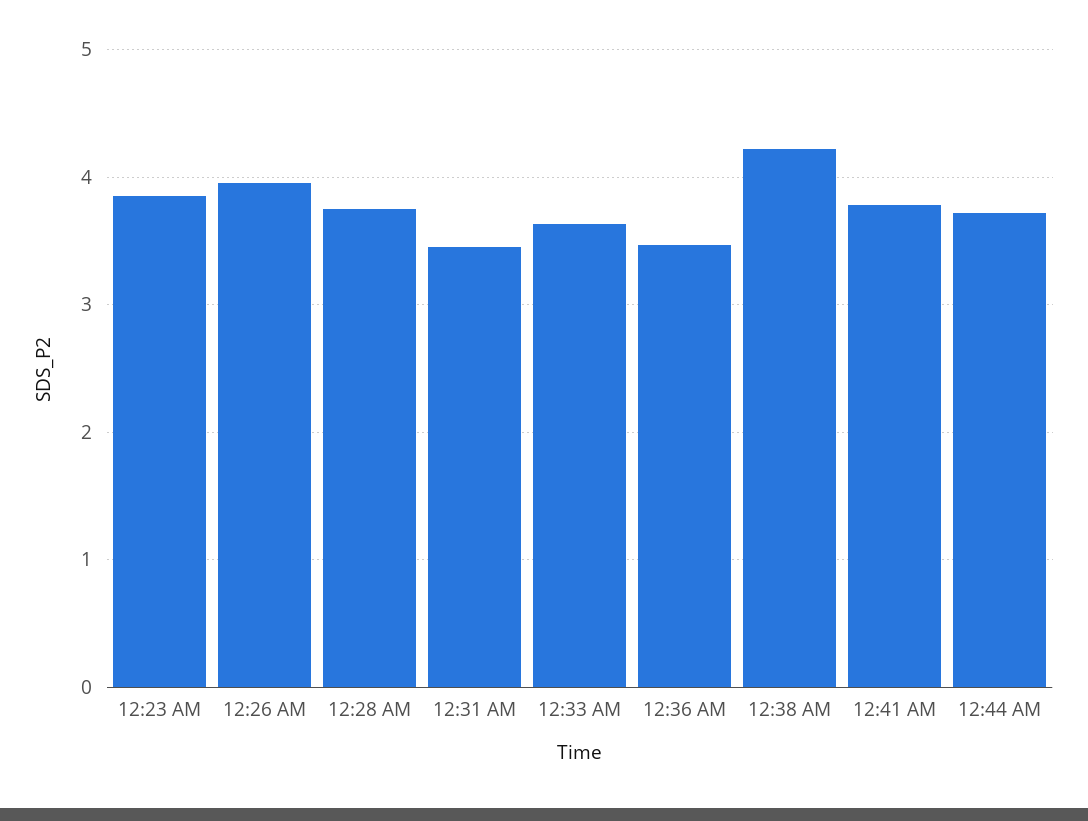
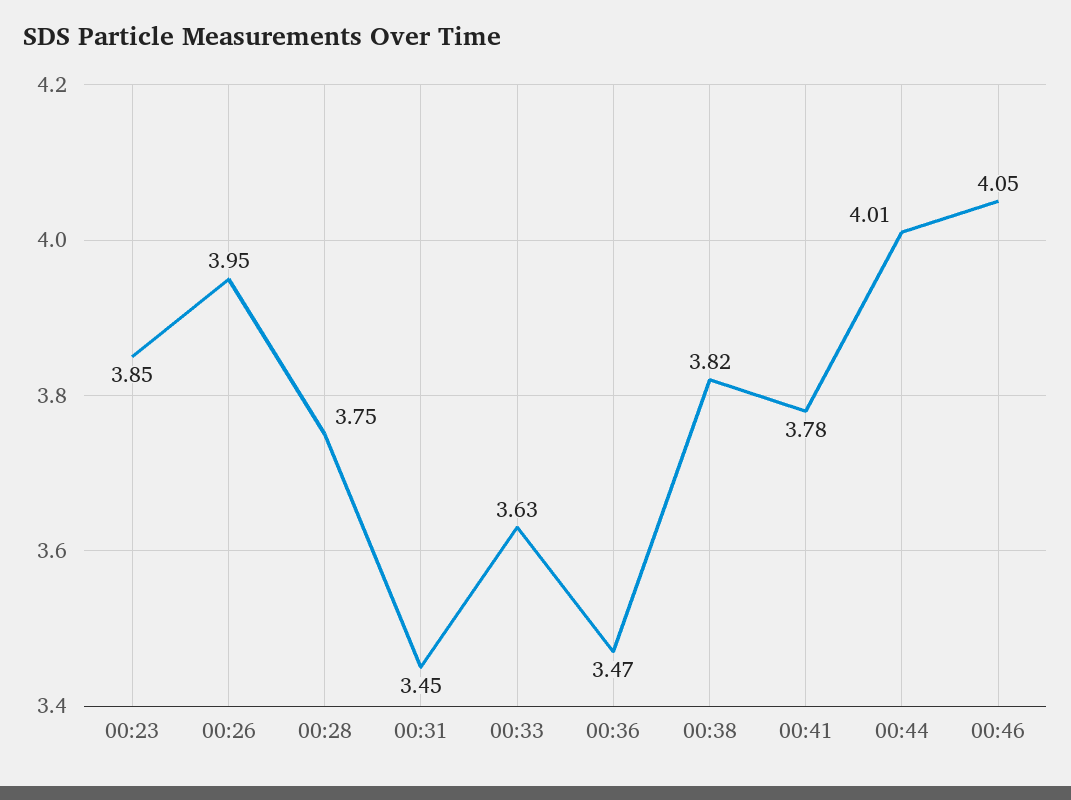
12:38 AM: 4.2 -> 3.82
12:44 AM: 3.7 -> 4.01
00:46: none -> 4.05

